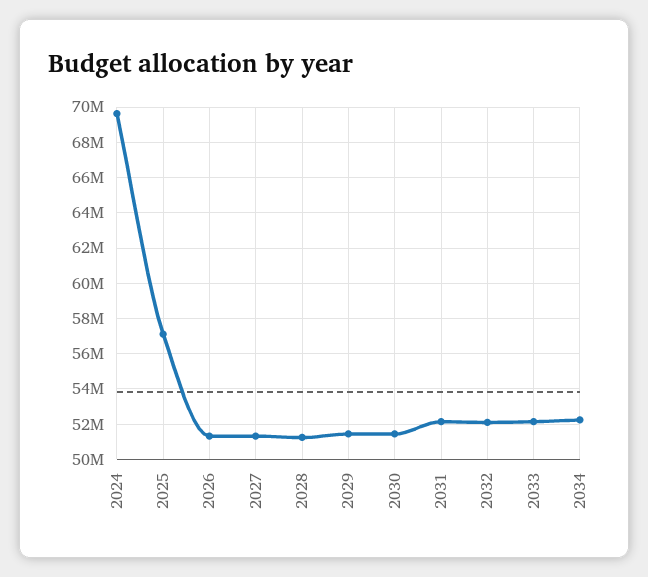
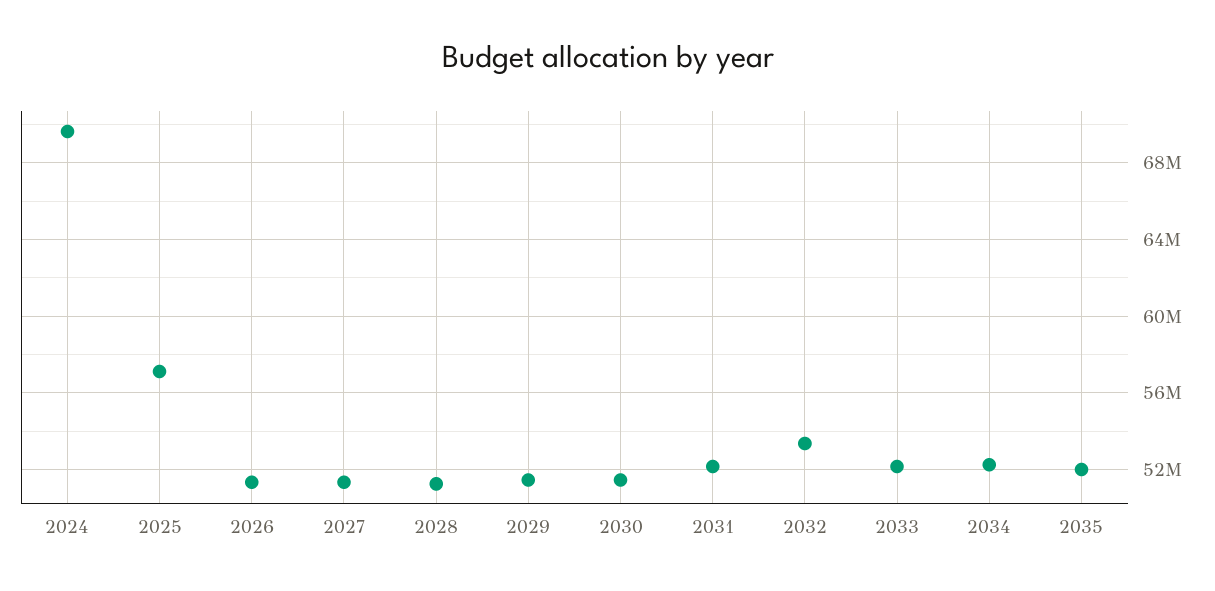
2032: 52000000 -> 53500000
2035: none -> 52000000

